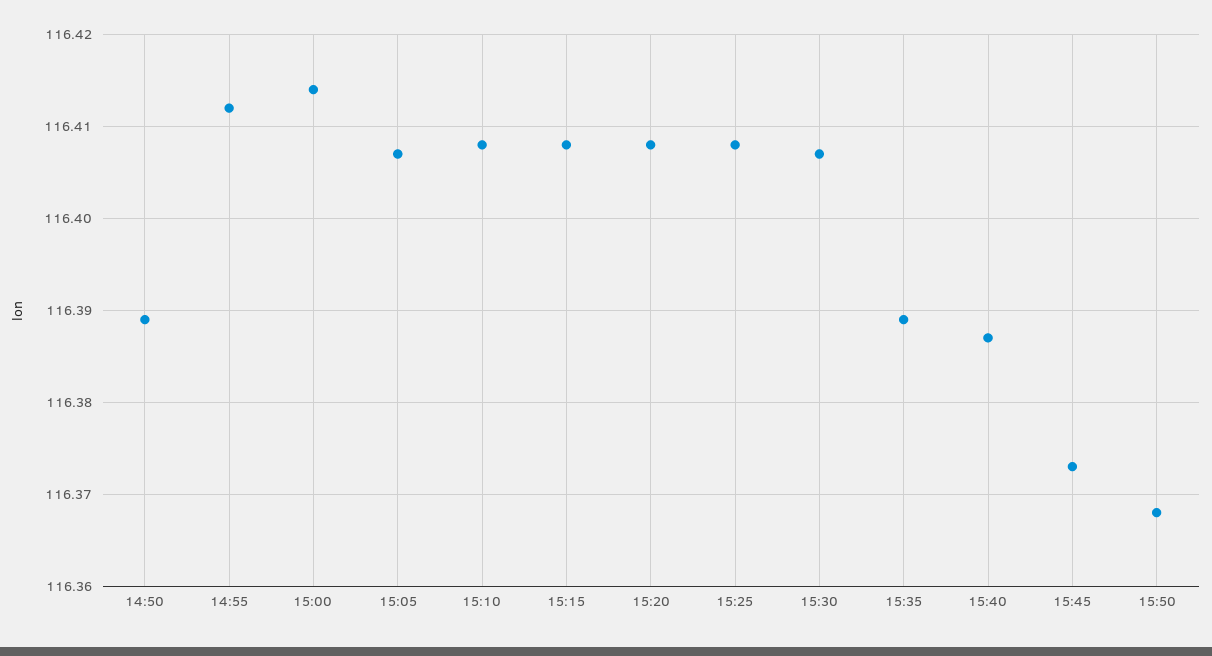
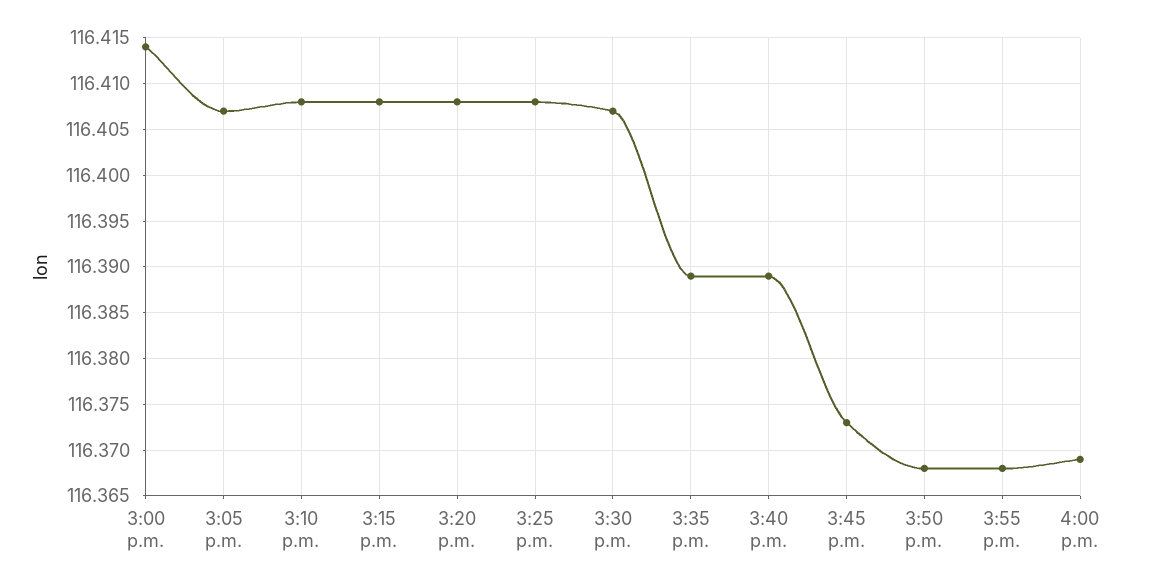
14:50: 116.389 -> none
14:55: 116.412 -> none
15:40: 116.387 -> 116.389
3:55 p.m.: none -> 116.368
4:00 p.m.: none -> 116.369

